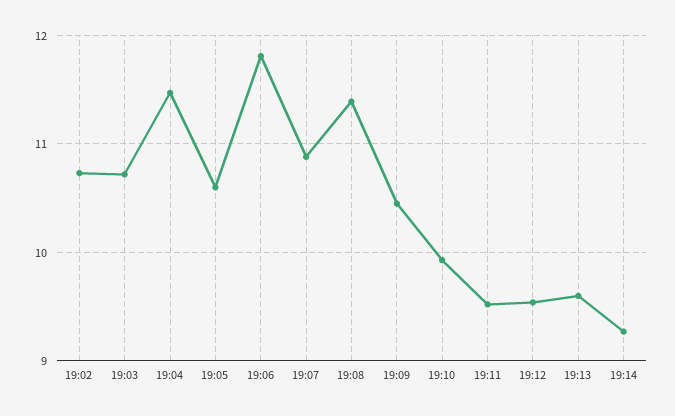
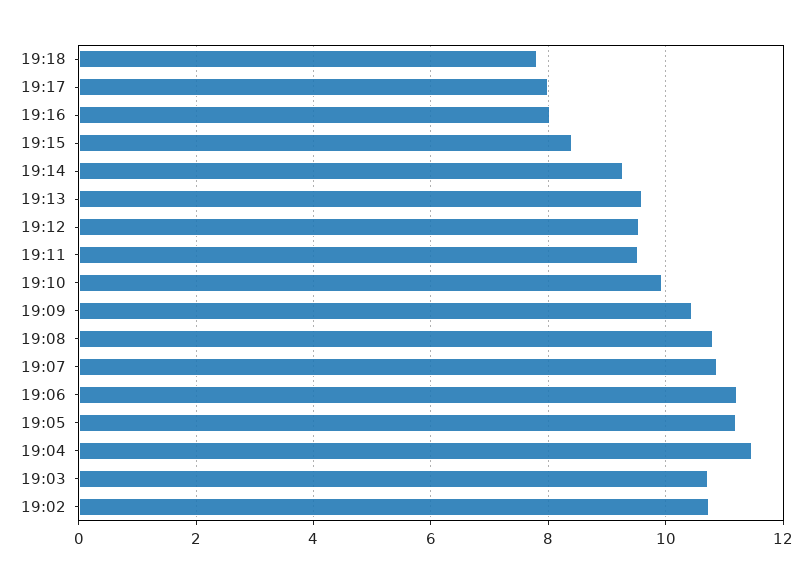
19:05: 10.6 -> 11.2
19:06: 11.8 -> 11.2
19:08: 11.4 -> 10.8
19:18: none -> 7.8
19:17: none -> 8
19:16: none -> 8
19:15: none -> 8.4

